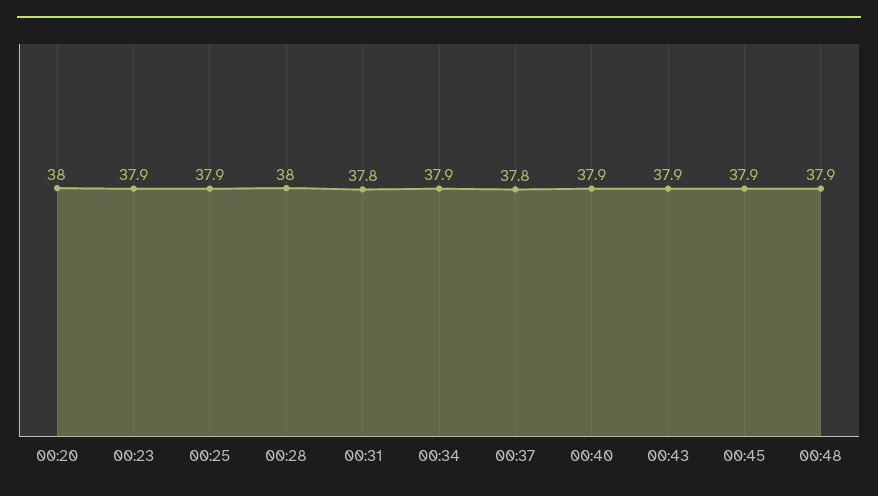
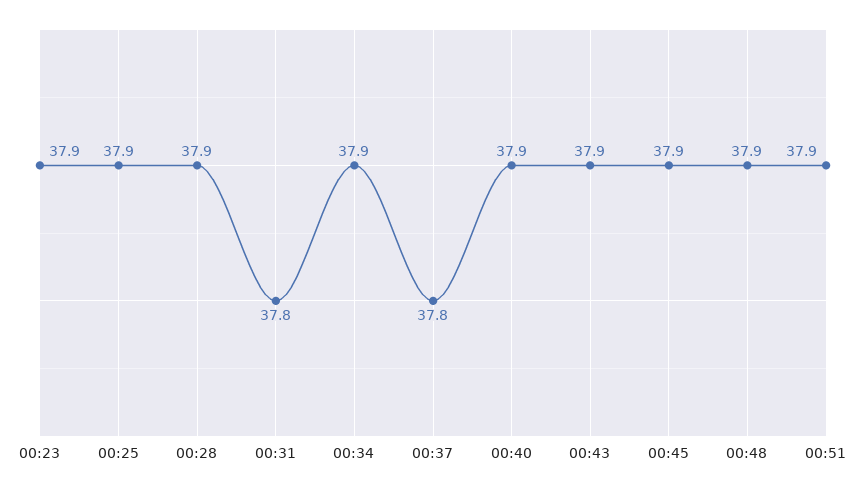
00:20: 38 -> none
00:28: 38 -> 37.9
00:51: none -> 37.9

